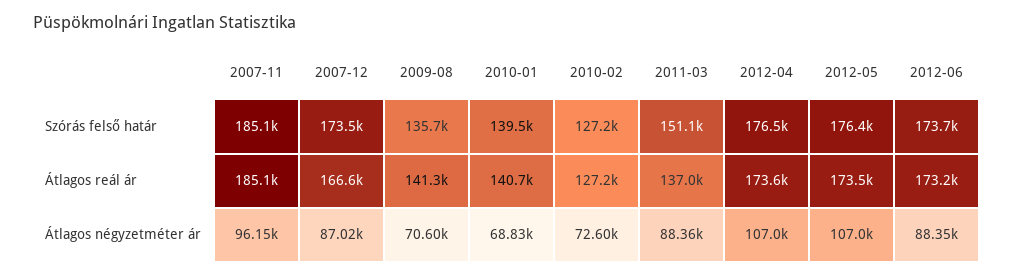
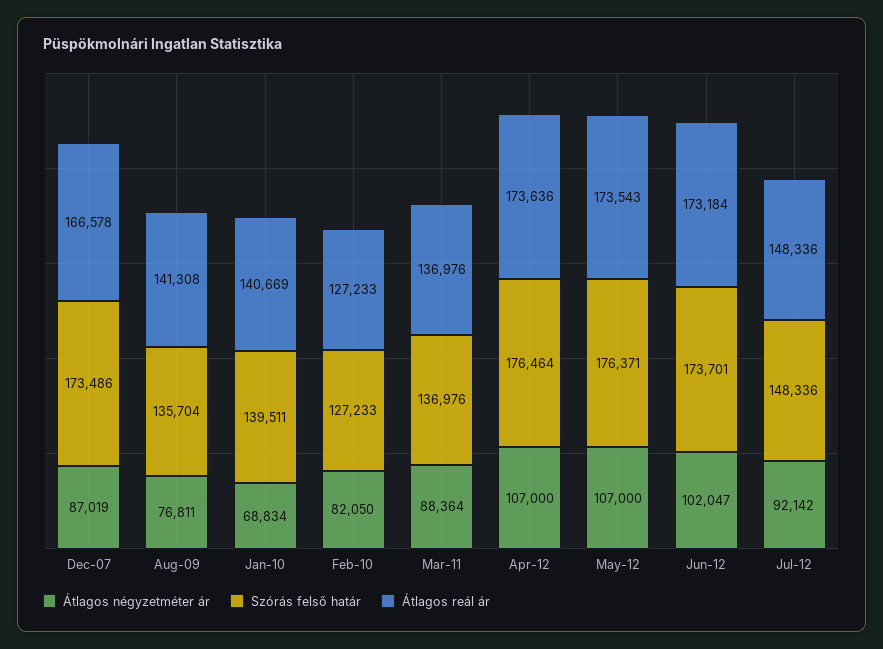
Szórás felső határ, 2007-11: 185100 -> none
Szórás felső határ, 2011-03: 151100 -> 136976
Átlagos reál ár, 2007-11: 185100 -> none
Átlagos négyzetméter ár, 2007-11: 96150 -> none
Átlagos négyzetméter ár, 2009-08: 70600 -> 76811
Átlagos négyzetméter ár, 2010-02: 72600 -> 82050
Átlagos négyzetméter ár, 2012-06: 88350 -> 102047
Átlagos négyzetméter ár, Jul-12: none -> 92142
Szórás felső határ, Jul-12: none -> 148336
Átlagos reál ár, Jul-12: none -> 148336

